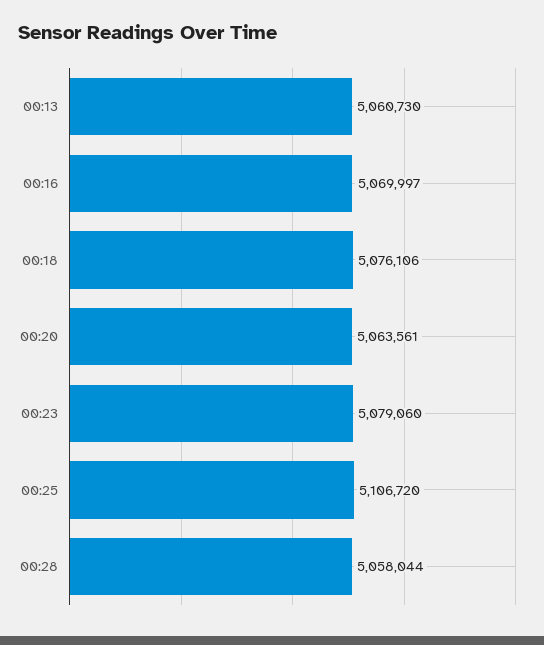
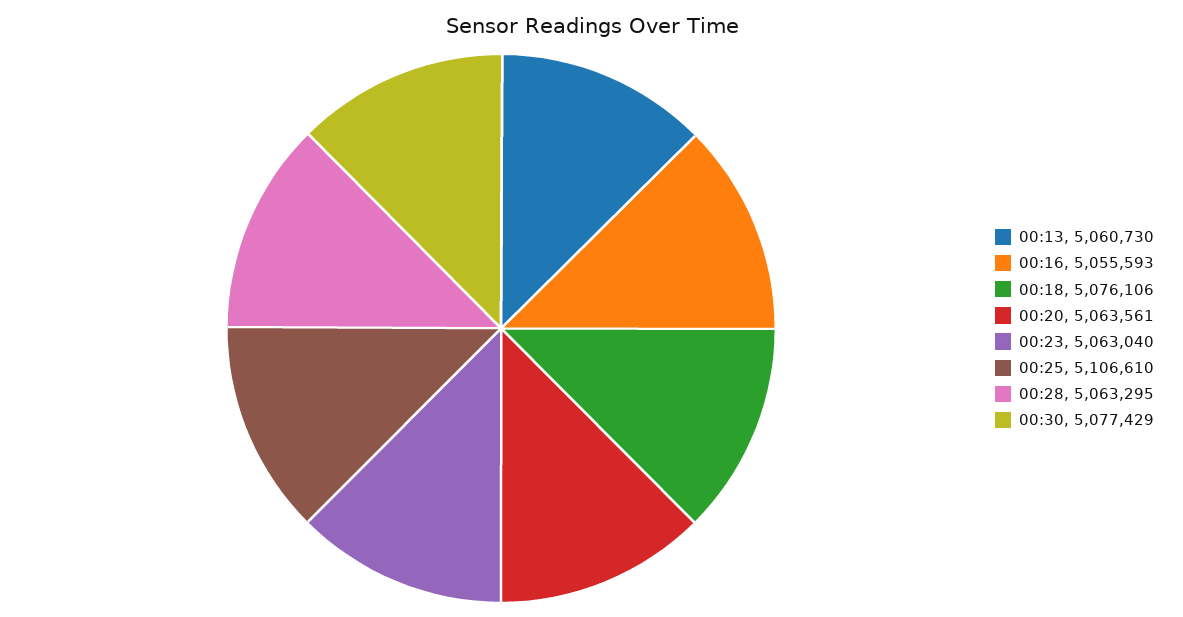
00:16: 5069997 -> 5055593
00:23: 5079060 -> 5063040
00:25: 5106720 -> 5106610
00:28: 5058044 -> 5063295
00:30: none -> 5077429

